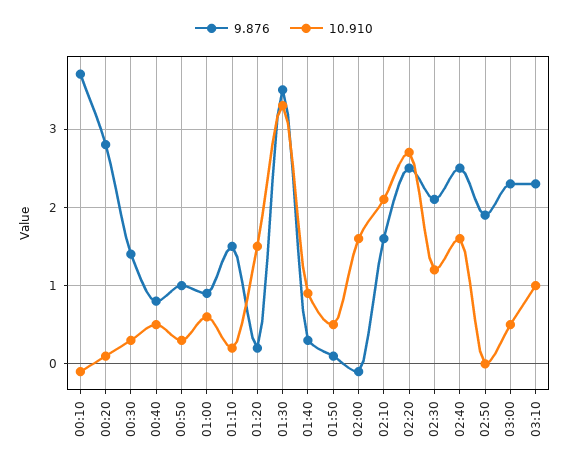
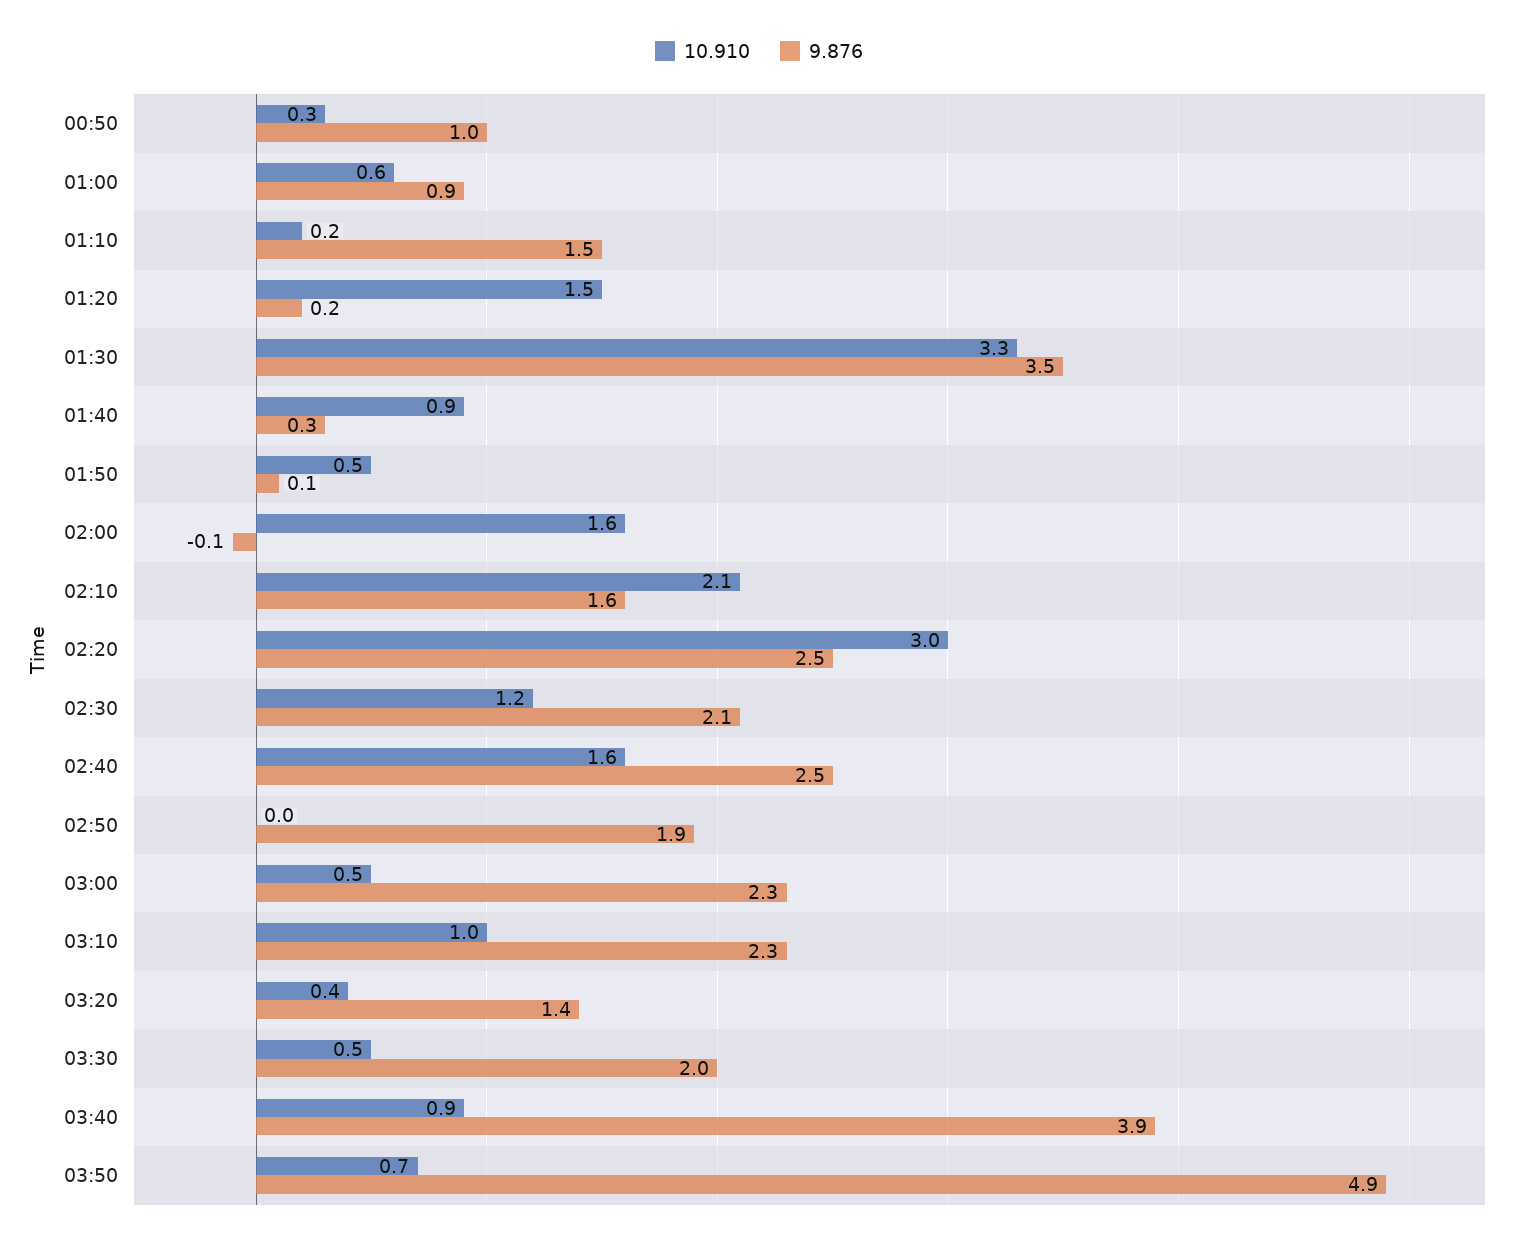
9.876, 00:10: 3.7 -> none
10.910, 00:10: -0.1 -> none
9.876, 00:20: 2.8 -> none
10.910, 00:20: 0.1 -> none
9.876, 00:30: 1.4 -> none
10.910, 00:30: 0.3 -> none
9.876, 00:40: 0.8 -> none
10.910, 00:40: 0.5 -> none
10.910, 02:20: 2.7 -> 3
10.910, 03:20: none -> 0.4
9.876, 03:20: none -> 1.4
10.910, 03:30: none -> 0.5
9.876, 03:30: none -> 2
10.910, 03:40: none -> 0.9
9.876, 03:40: none -> 3.9
10.910, 03:50: none -> 0.7
9.876, 03:50: none -> 4.9

